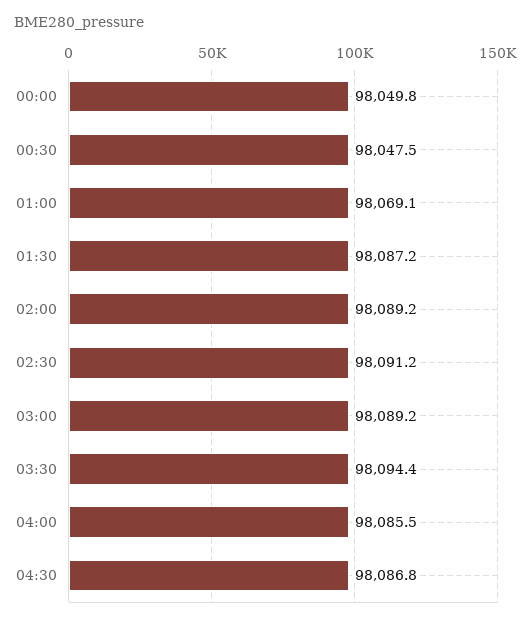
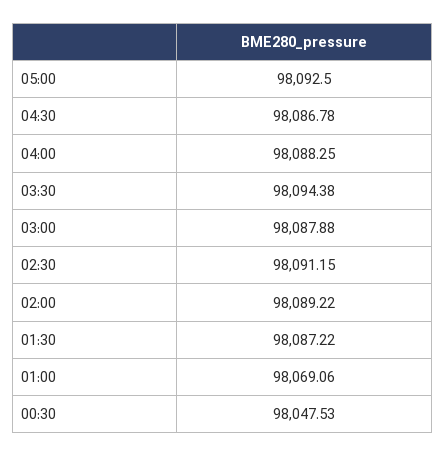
00:00: 98049.8 -> none
03:00: 98089.2 -> 98087.88
04:00: 98085.5 -> 98088.25
05:00: none -> 98092.5

